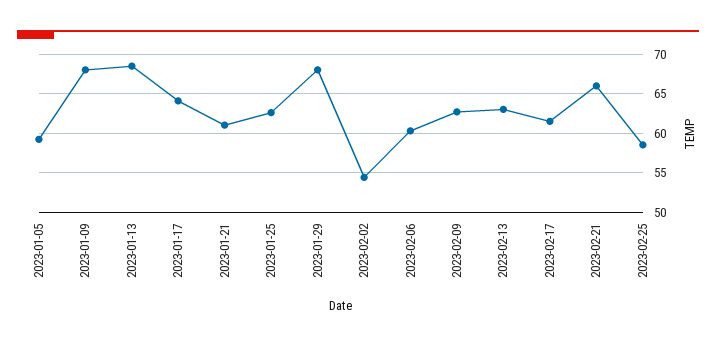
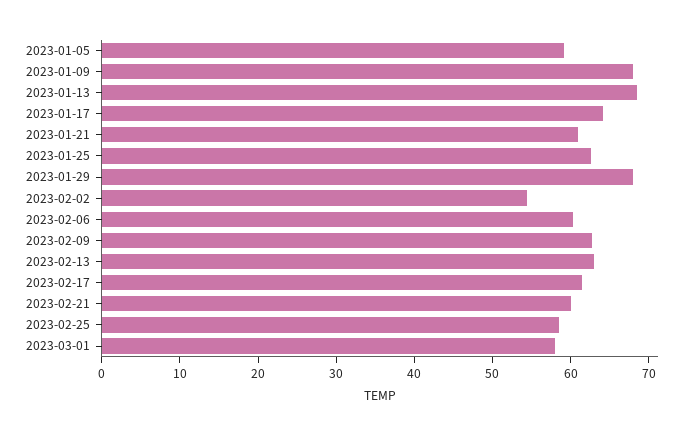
2023-02-21: 66 -> 60
2023-03-01: none -> 58

